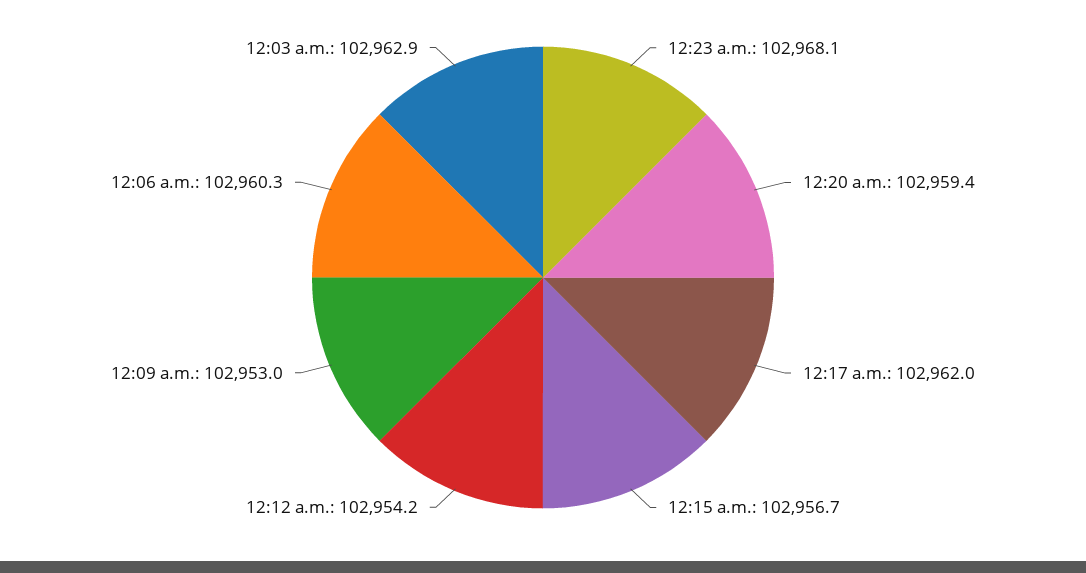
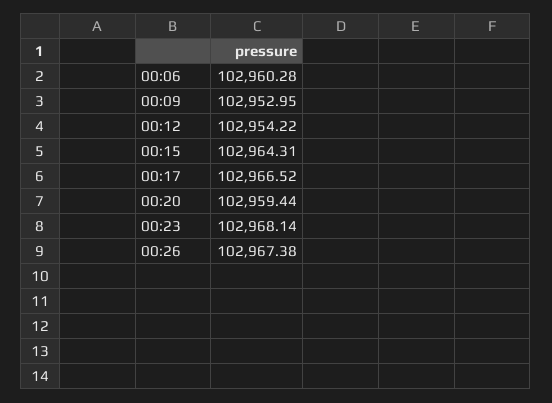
12:17 a.m.: 102962 -> 102966.52
12:15 a.m.: 102956.7 -> 102964.31
12:03 a.m.: 102962.9 -> none
00:26: none -> 102967.38

